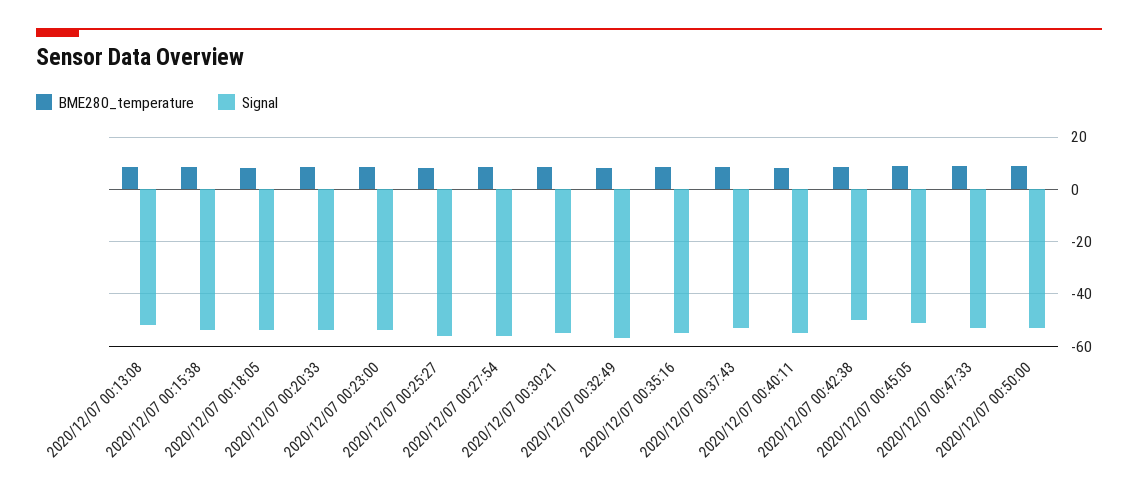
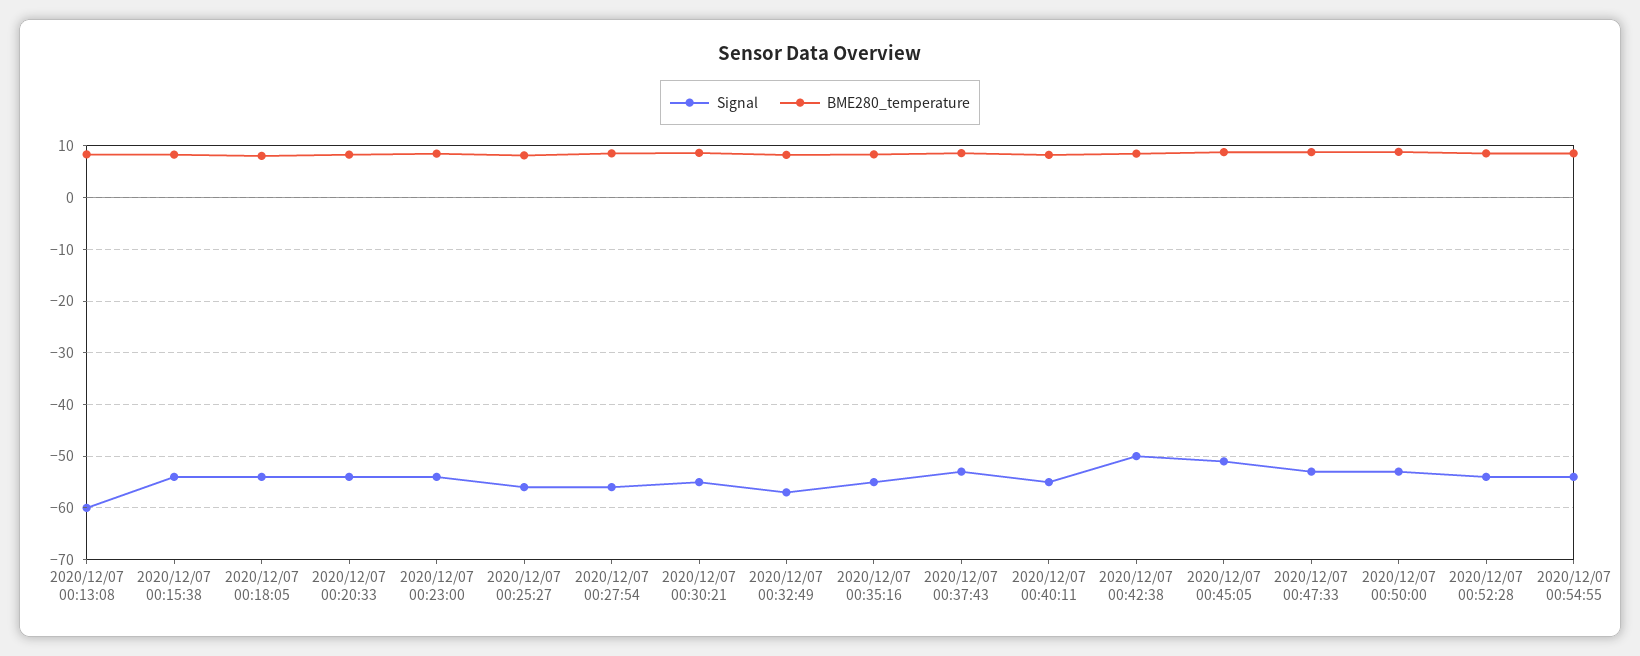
Signal, 2020/12/07 00:13:08: -52.5 -> -60
Signal, 2020/12/07 00:52:28: none -> -54
BME280_temperature, 2020/12/07 00:52:28: none -> 8
Signal, 2020/12/07 00:54:55: none -> -54
BME280_temperature, 2020/12/07 00:54:55: none -> 8

